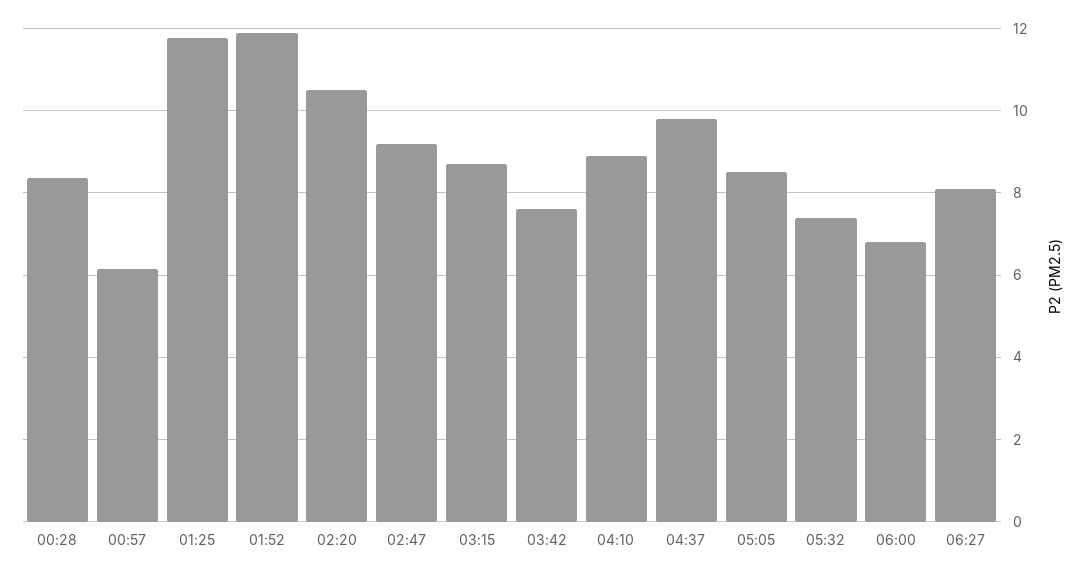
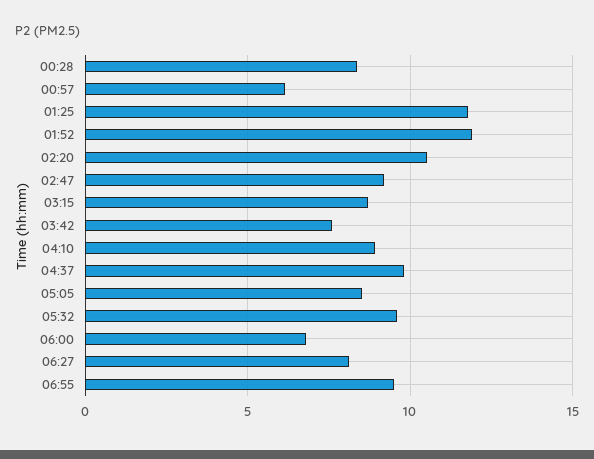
05:32: 7.4 -> 9.5
06:55: none -> 9.5

